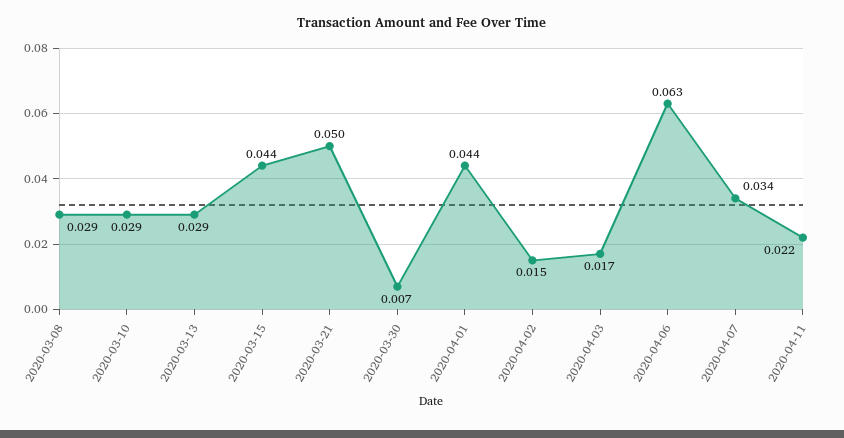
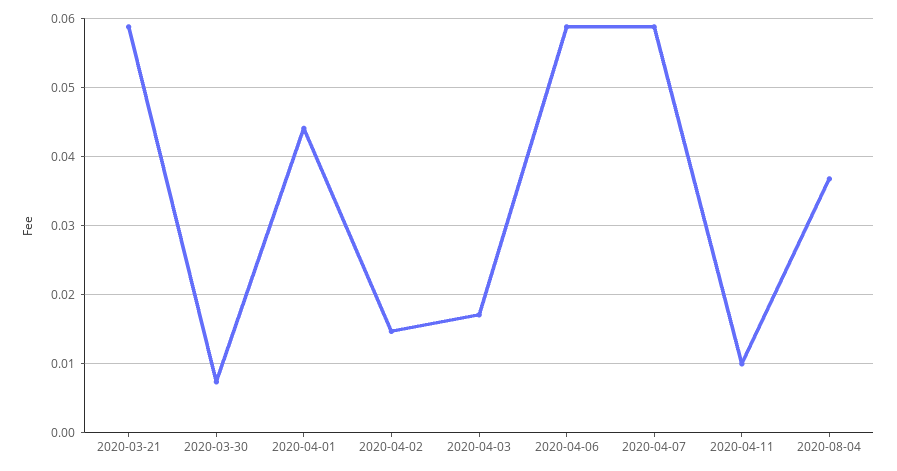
2020-03-08: 0.029 -> none
2020-03-10: 0.029 -> none
2020-03-13: 0.029 -> none
2020-03-15: 0.044 -> none
2020-03-21: 0.05 -> 0.059
2020-04-06: 0.063 -> 0.059
2020-04-07: 0.034 -> 0.059
2020-04-11: 0.022 -> 0.01
2020-08-04: none -> 0.037

